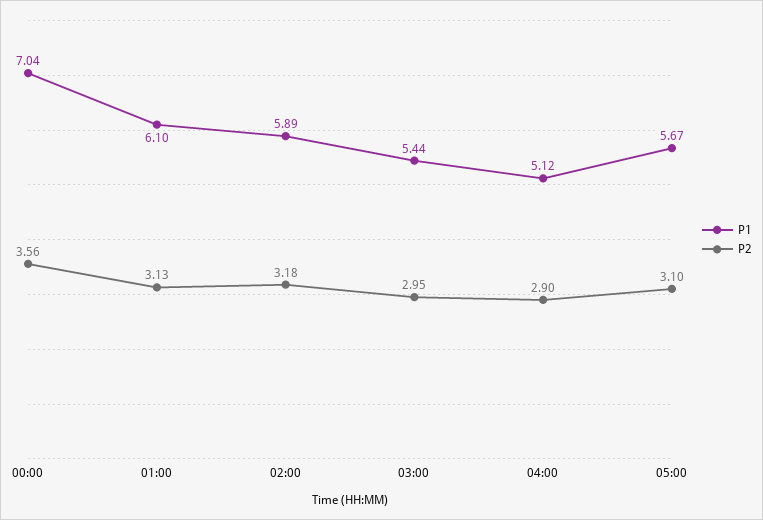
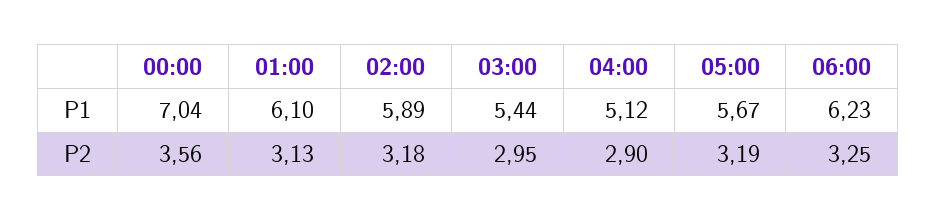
P2, 05:00: 3.1 -> 3.19
P1, 06:00: none -> 6.23
P2, 06:00: none -> 3.25

